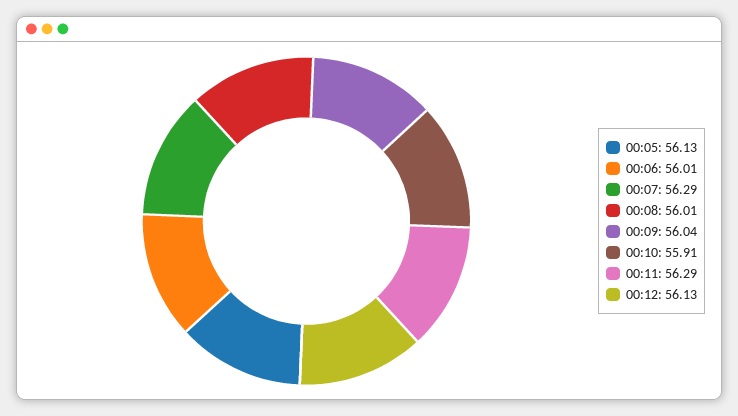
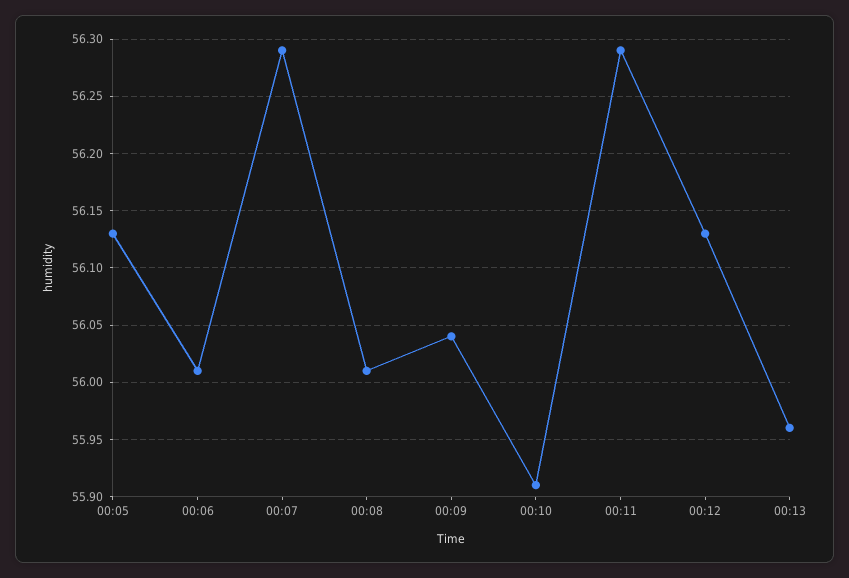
00:13: none -> 55.96

